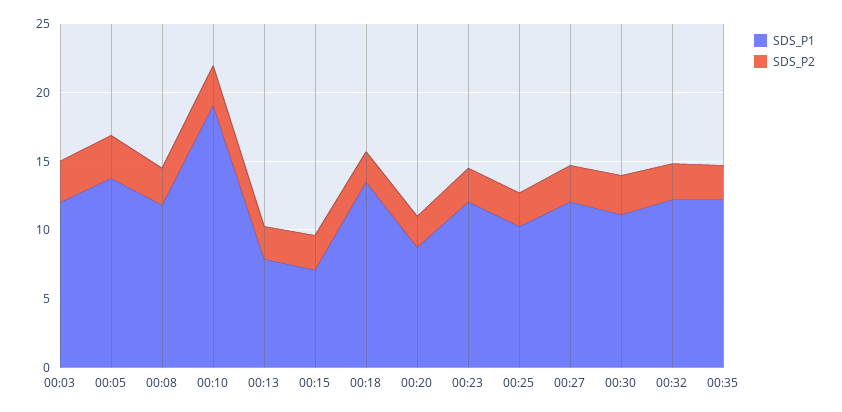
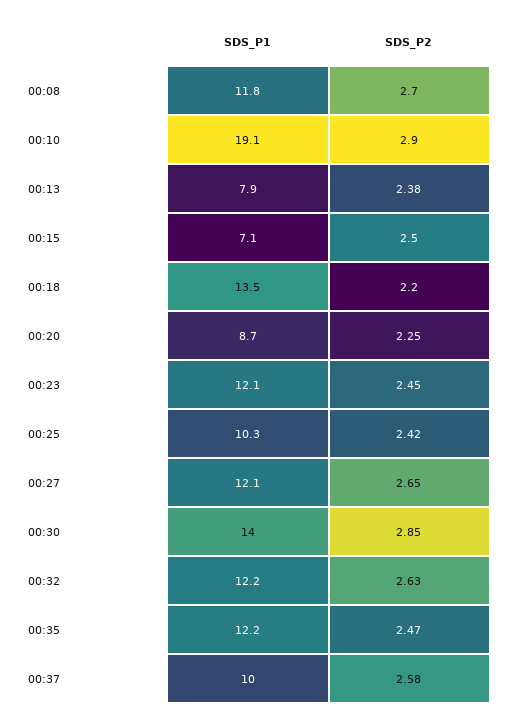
SDS_P1, 00:03: 12 -> none
SDS_P2, 00:03: 3 -> none
SDS_P1, 00:05: 14 -> none
SDS_P2, 00:05: 3 -> none
SDS_P1, 00:30: 11 -> 14
SDS_P1, 00:37: none -> 10
SDS_P2, 00:37: none -> 2.58

